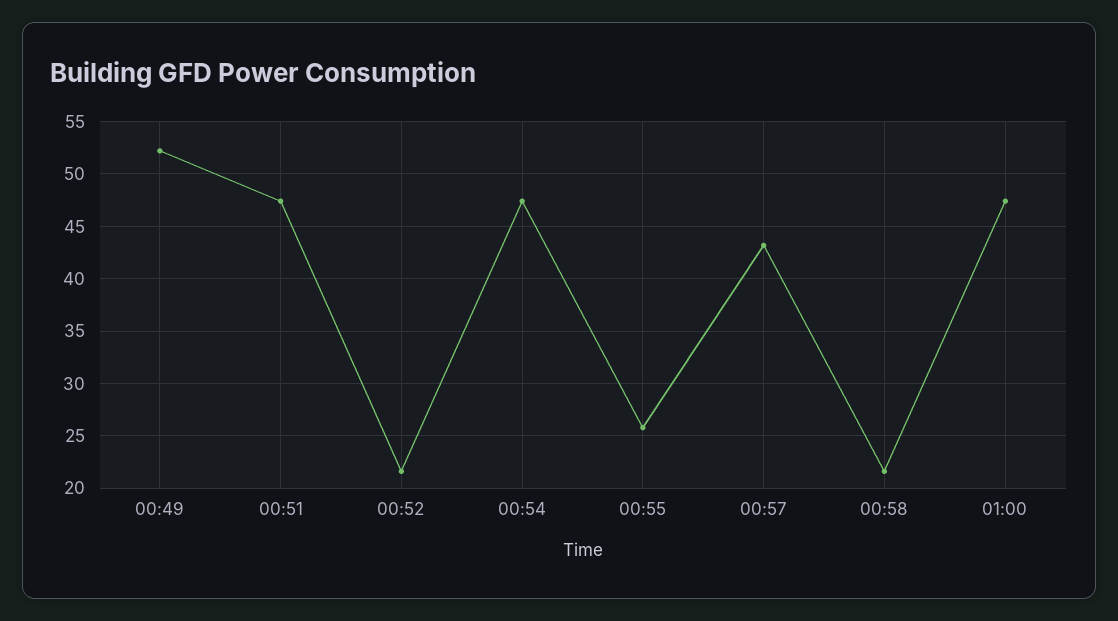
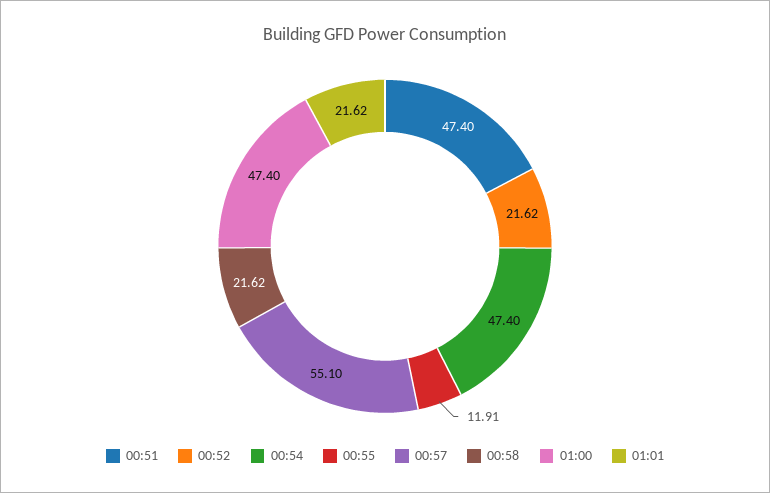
00:49: 52 -> none
00:55: 26 -> 11.91
00:57: 43 -> 55.1
01:01: none -> 21.62

